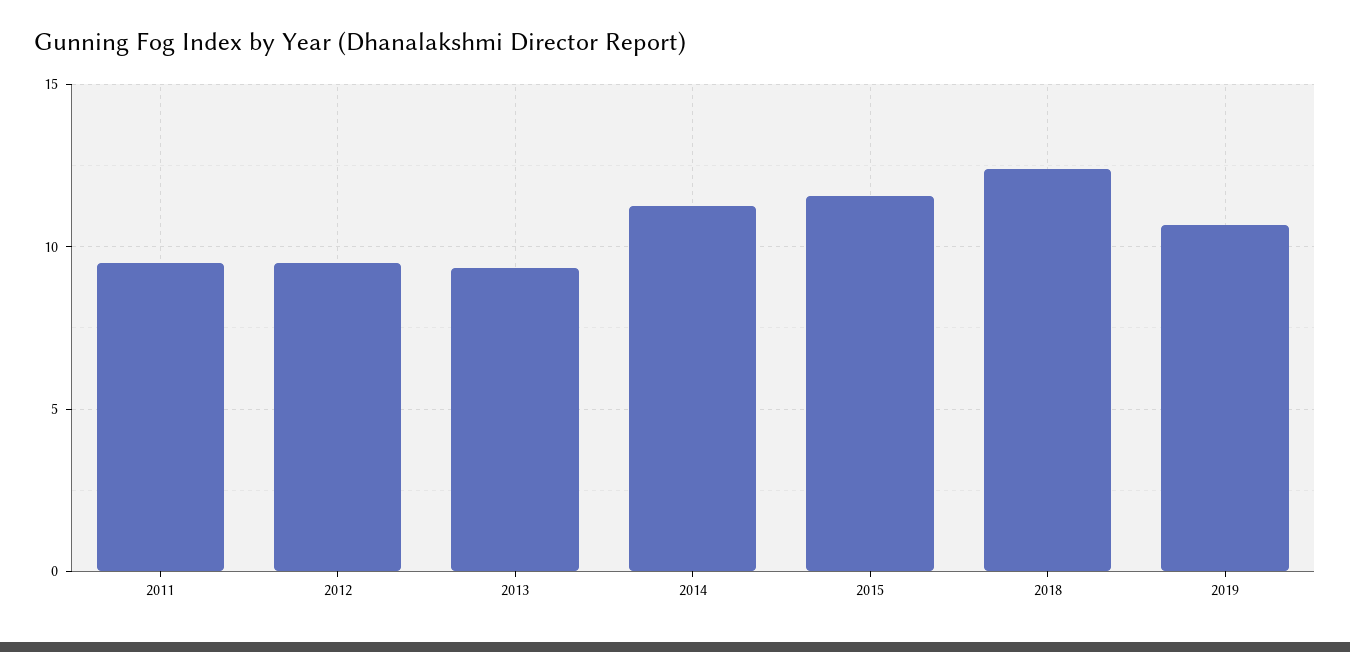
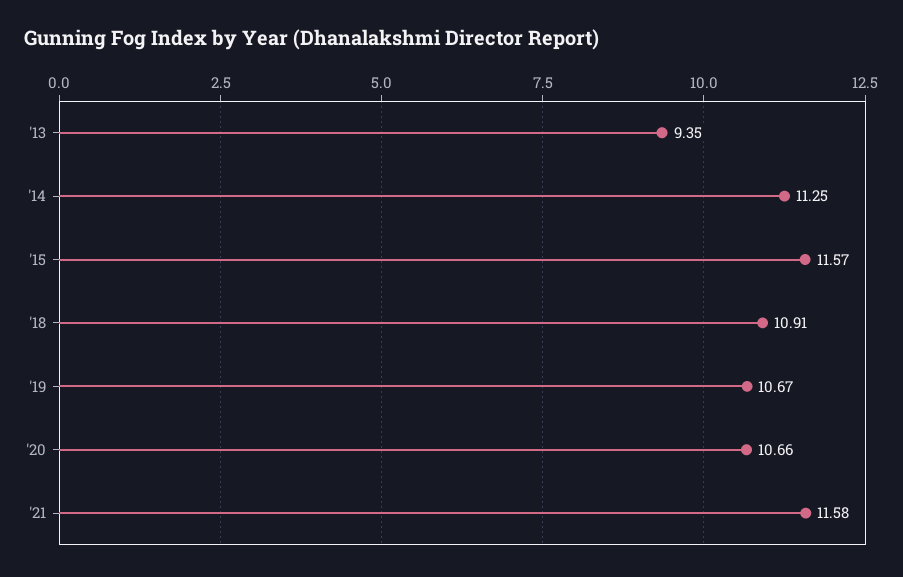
2011: 9.5 -> none
2012: 9.5 -> none
2018: 12.5 -> 10.91
'20: none -> 10.66
'21: none -> 11.58

